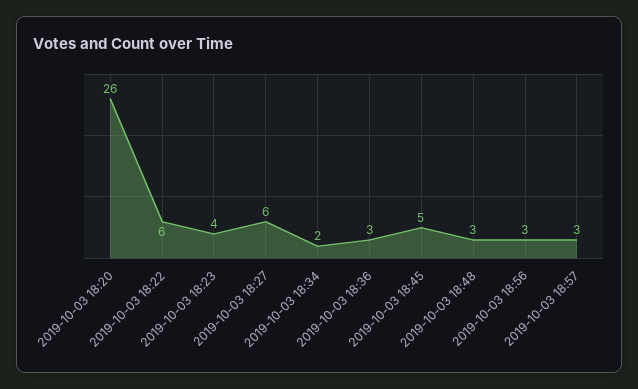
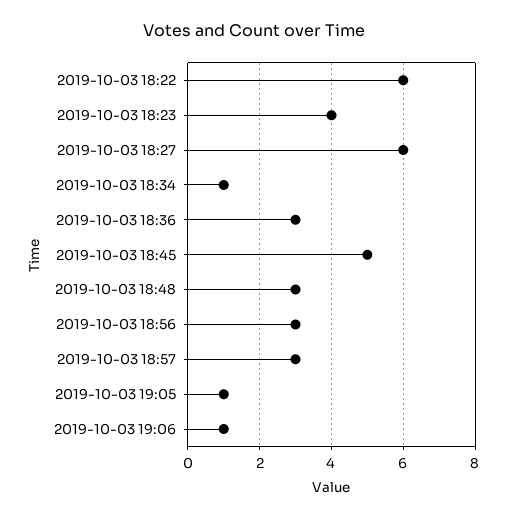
2019-10-03 18:20: 26 -> none
2019-10-03 18:34: 2 -> 1
2019-10-03 19:05: none -> 1
2019-10-03 19:06: none -> 1

